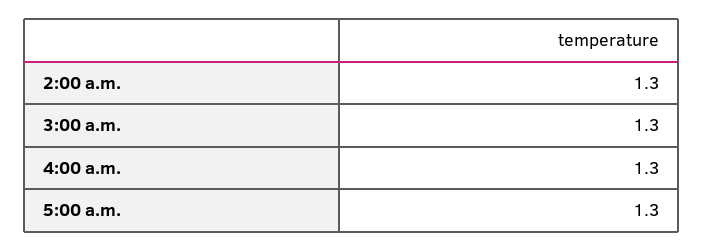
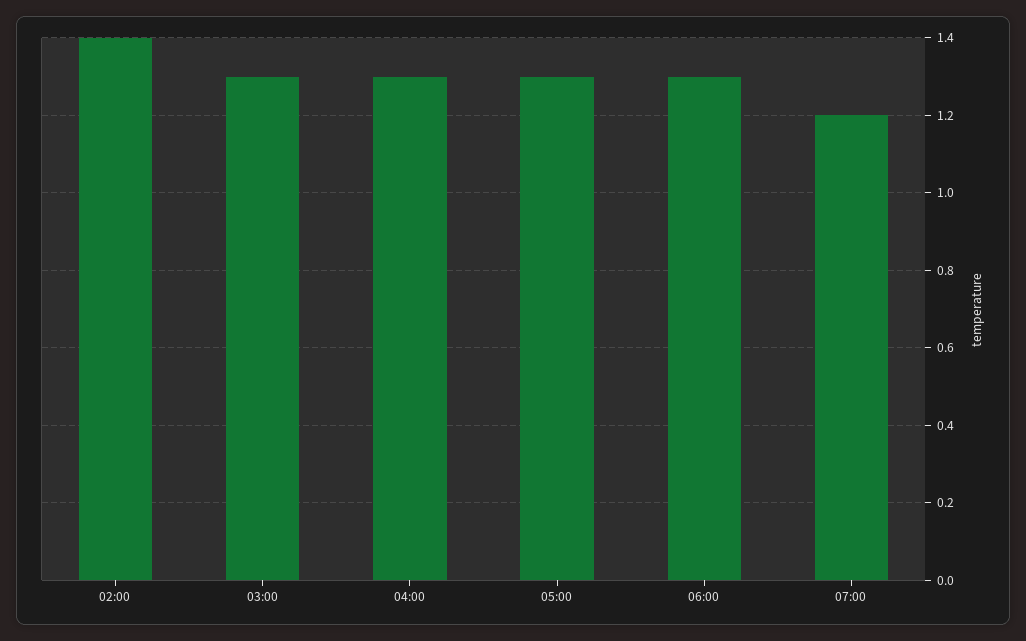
2:00 a.m.: 1.3 -> 1.4
06:00: none -> 1.3
07:00: none -> 1.2

